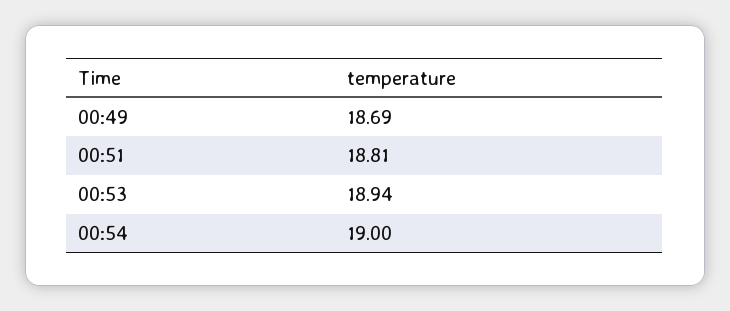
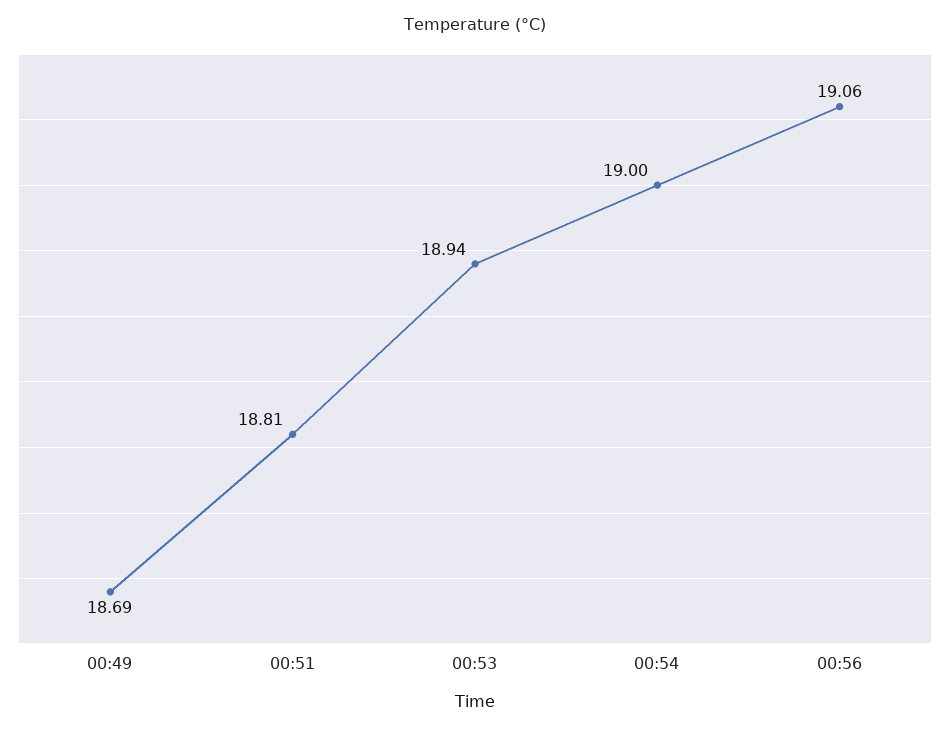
00:56: none -> 19.06

